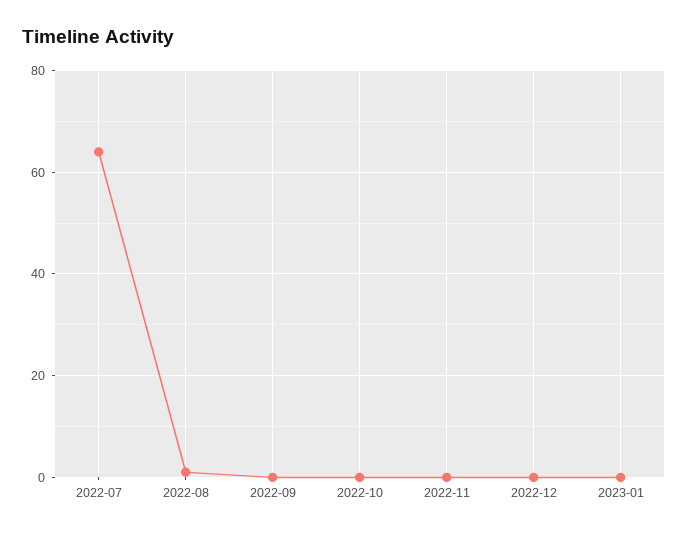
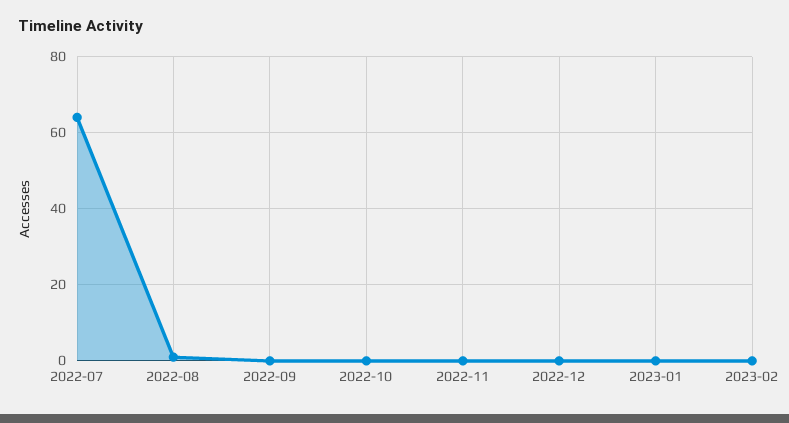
2023-02: none -> 0

